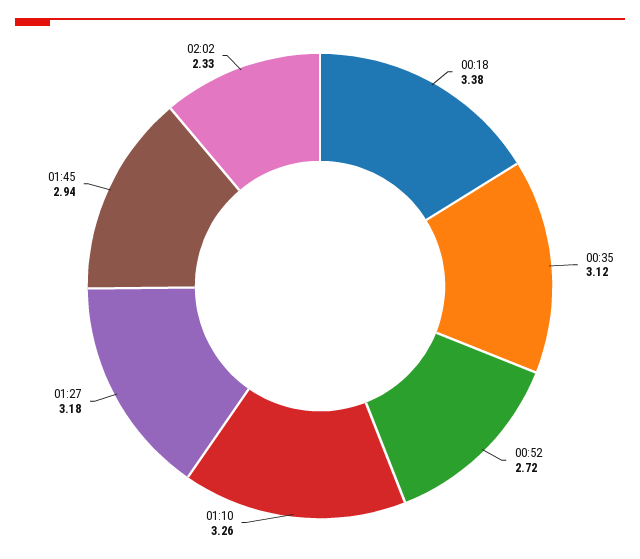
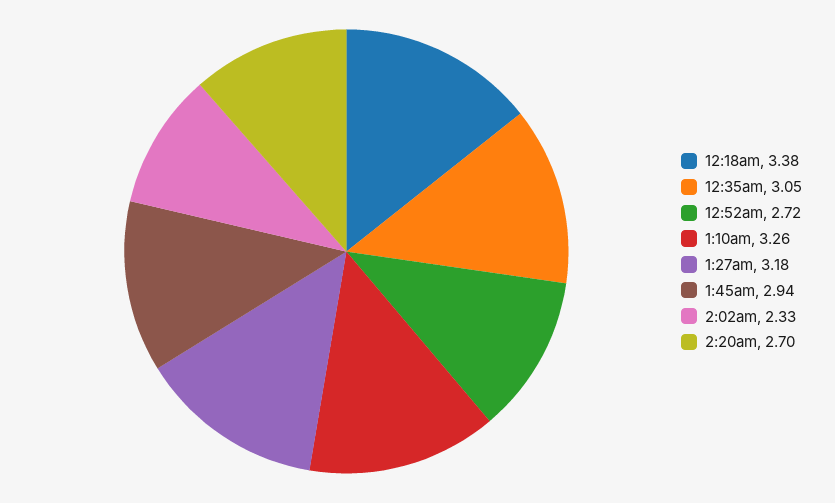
00:35: 3.12 -> 3.05
2:20am: none -> 2.7

